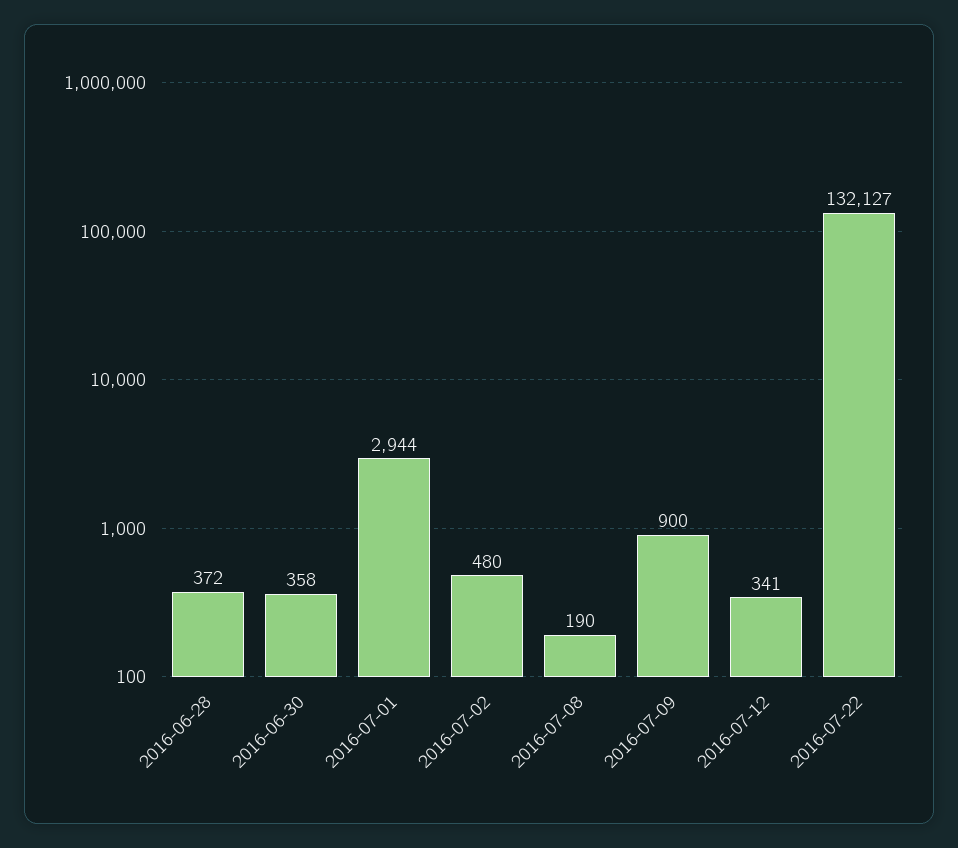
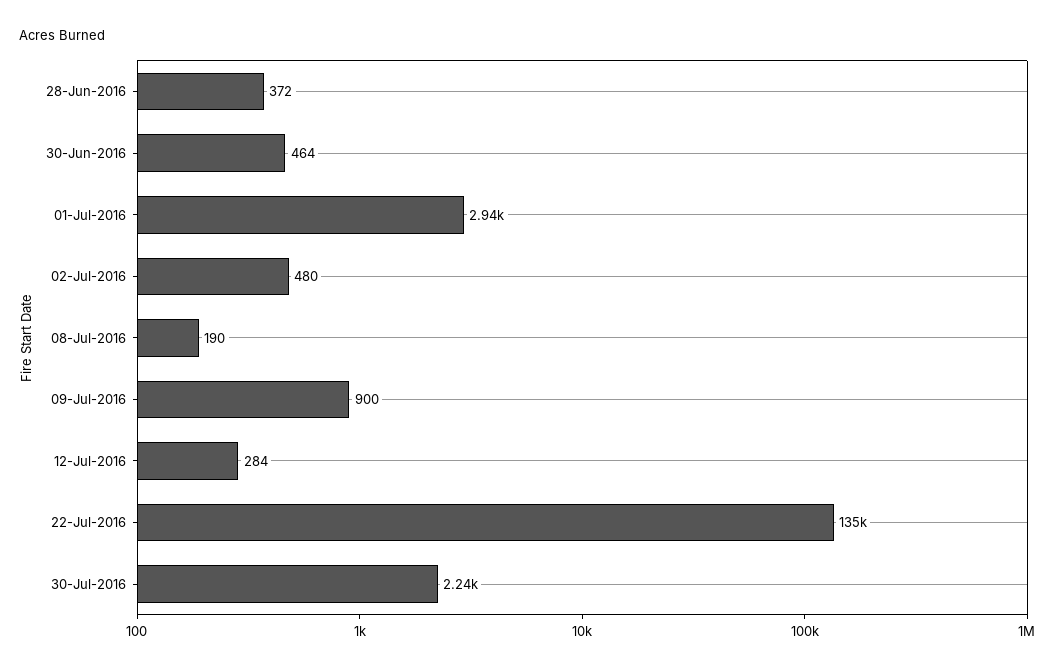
2016-06-30: 358 -> 464
2016-07-12: 341 -> 284
2016-07-22: 132127 -> 135000
30-Jul-2016: none -> 2240

